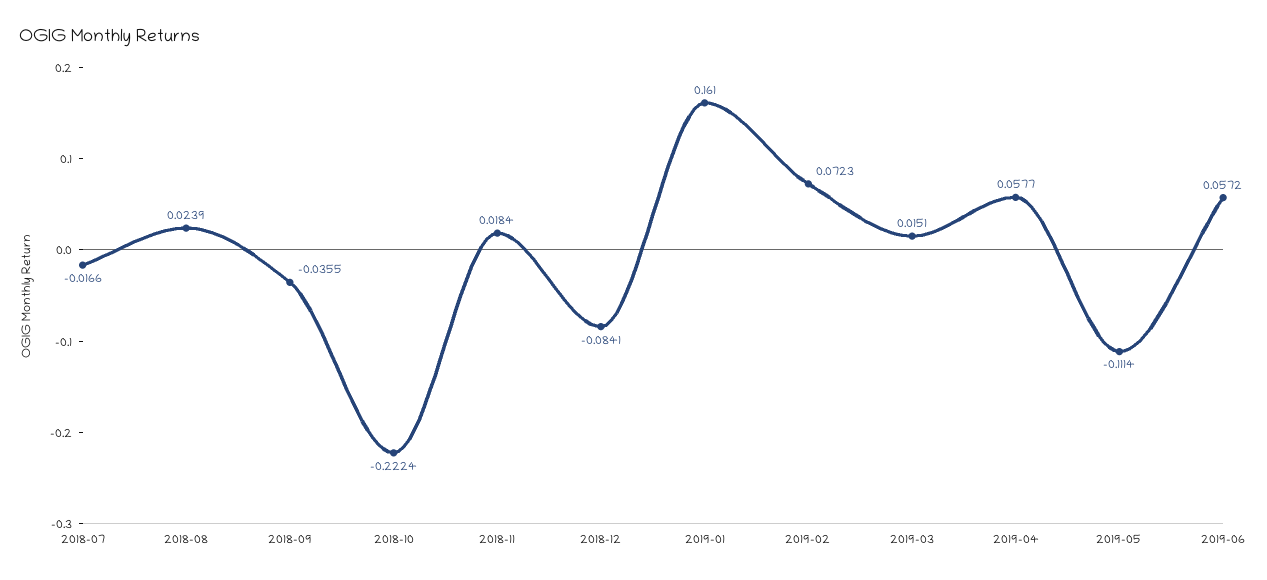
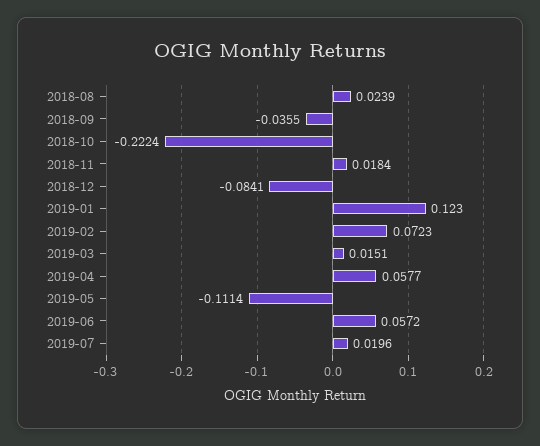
2018-07: -0.0166 -> none
2019-01: 0.161 -> 0.123
2019-07: none -> 0.0196

